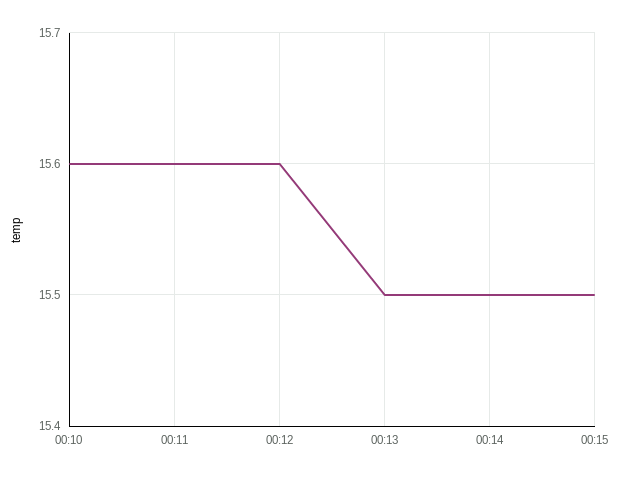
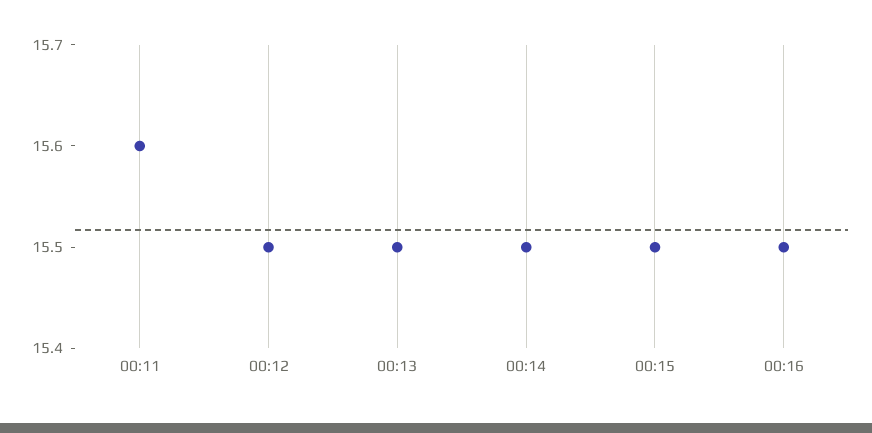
00:10: 15.6 -> none
00:12: 15.6 -> 15.5
00:16: none -> 15.5

